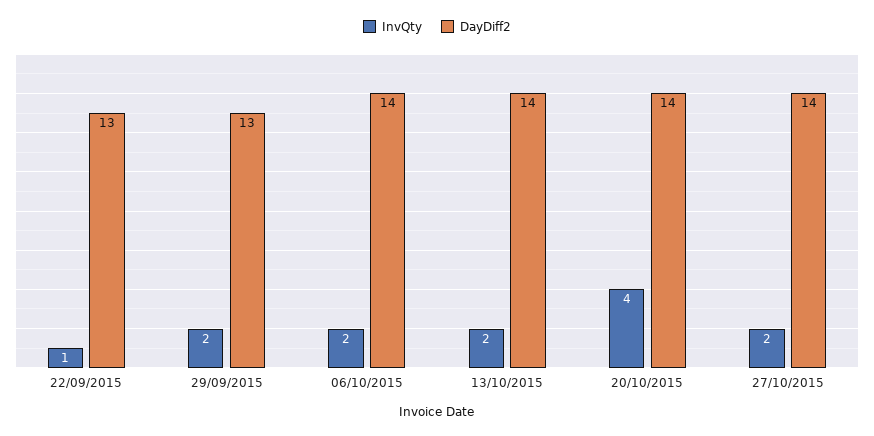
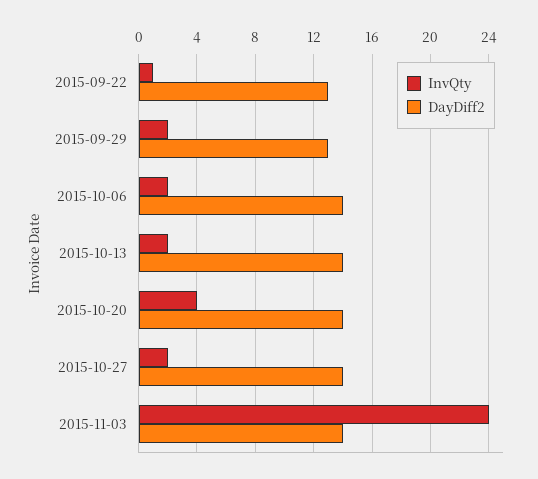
InvQty, 2015-11-03: none -> 24
DayDiff2, 2015-11-03: none -> 14

